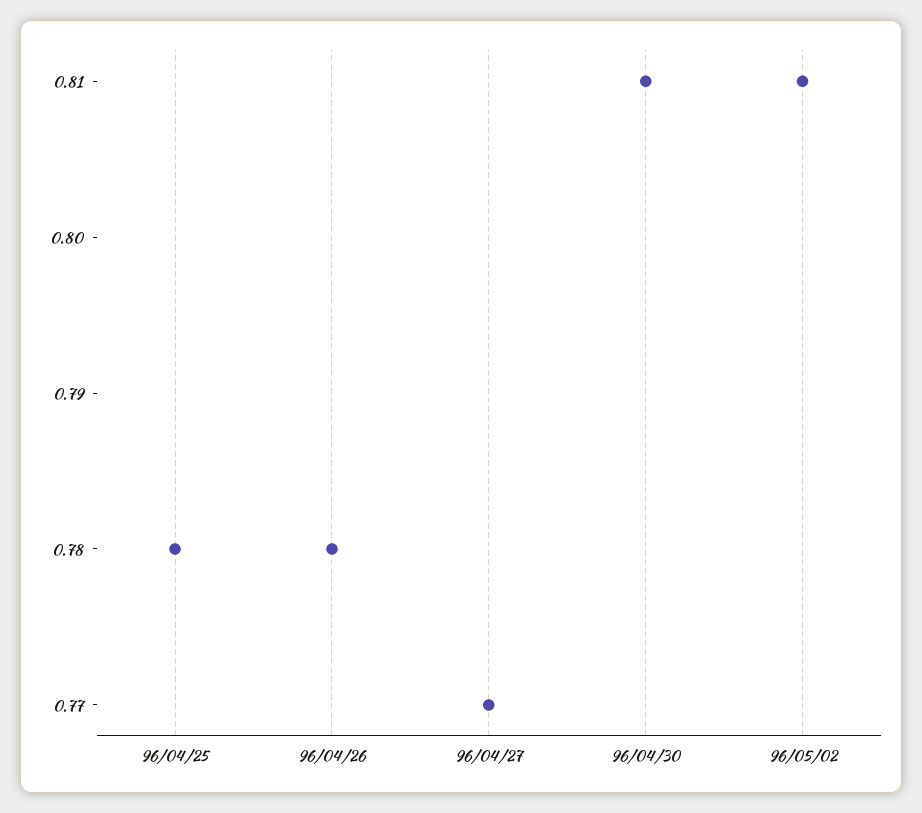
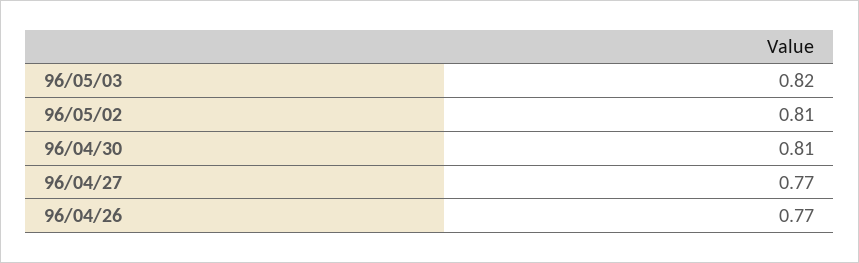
96/04/25: 0.78 -> none
96/04/26: 0.78 -> 0.77
96/05/03: none -> 0.82

